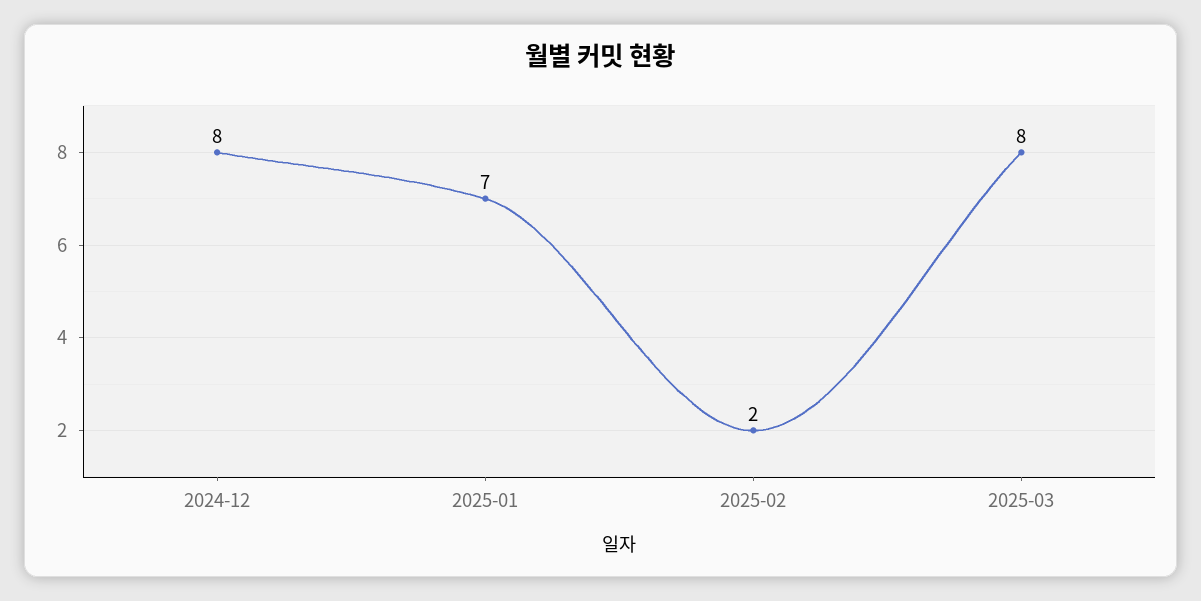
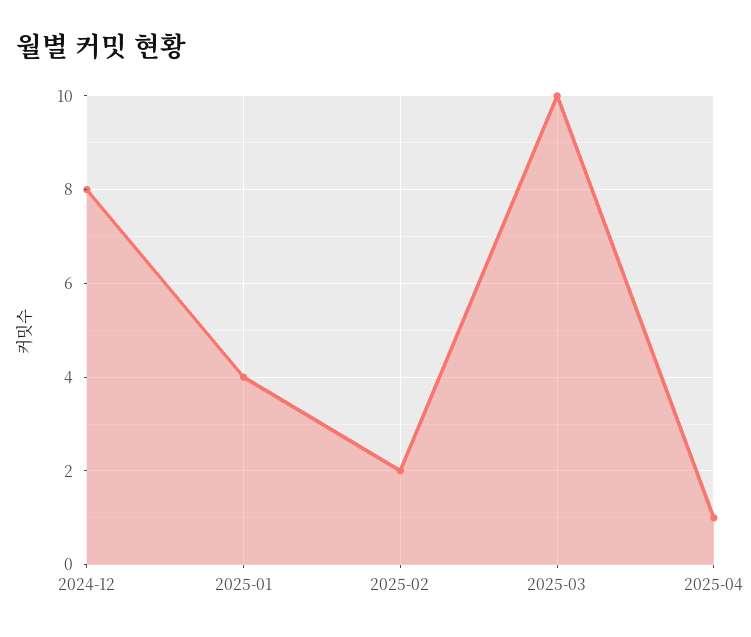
2025-01: 7 -> 4
2025-03: 8 -> 10
2025-04: none -> 1

